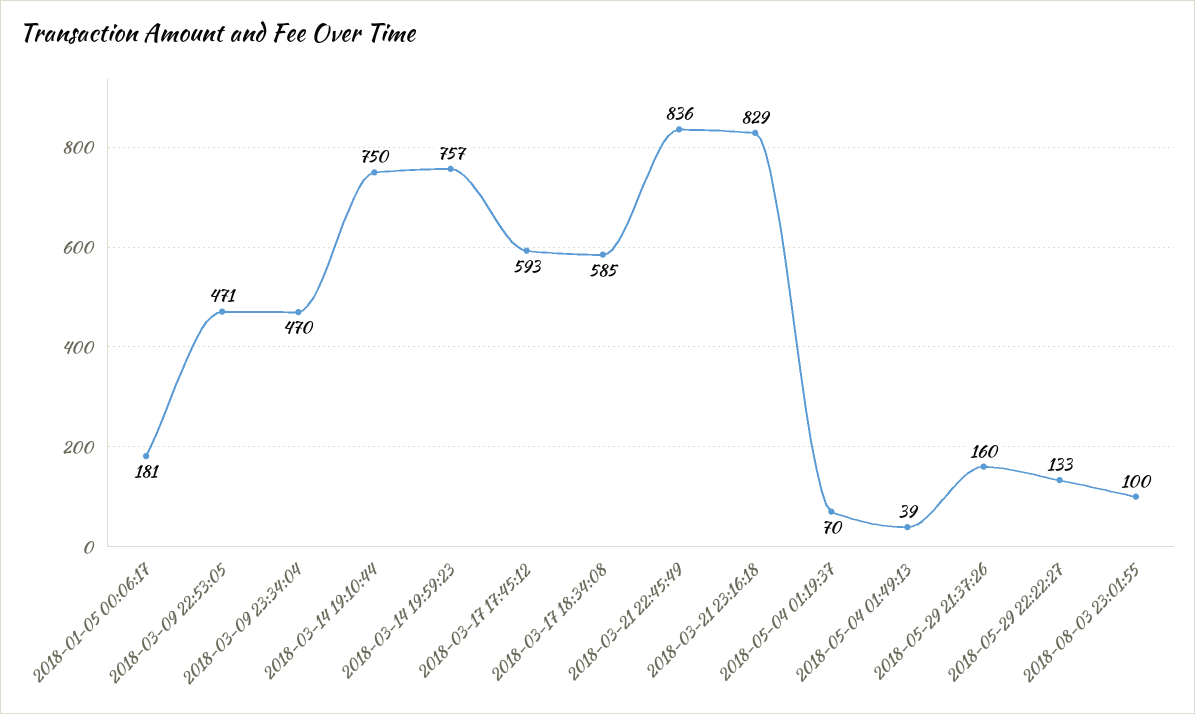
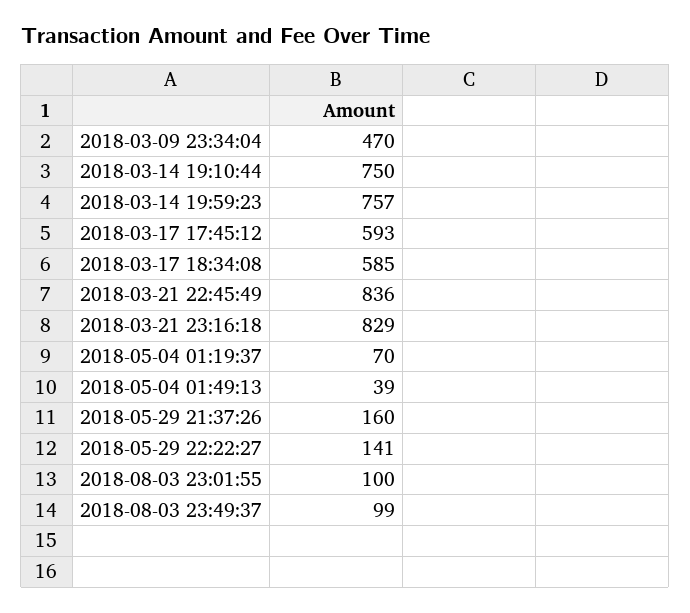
2018-01-05 00:06:17: 181 -> none
2018-03-09 22:53:05: 471 -> none
2018-05-29 22:22:27: 133 -> 141
2018-08-03 23:49:37: none -> 99

